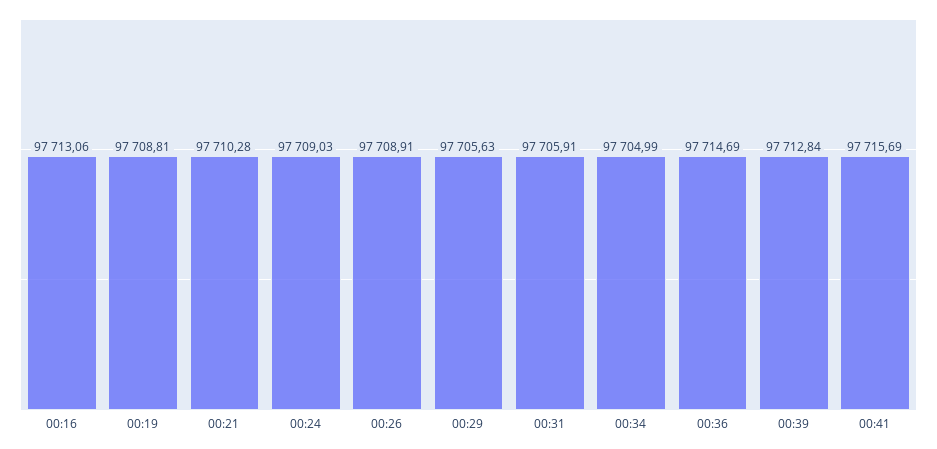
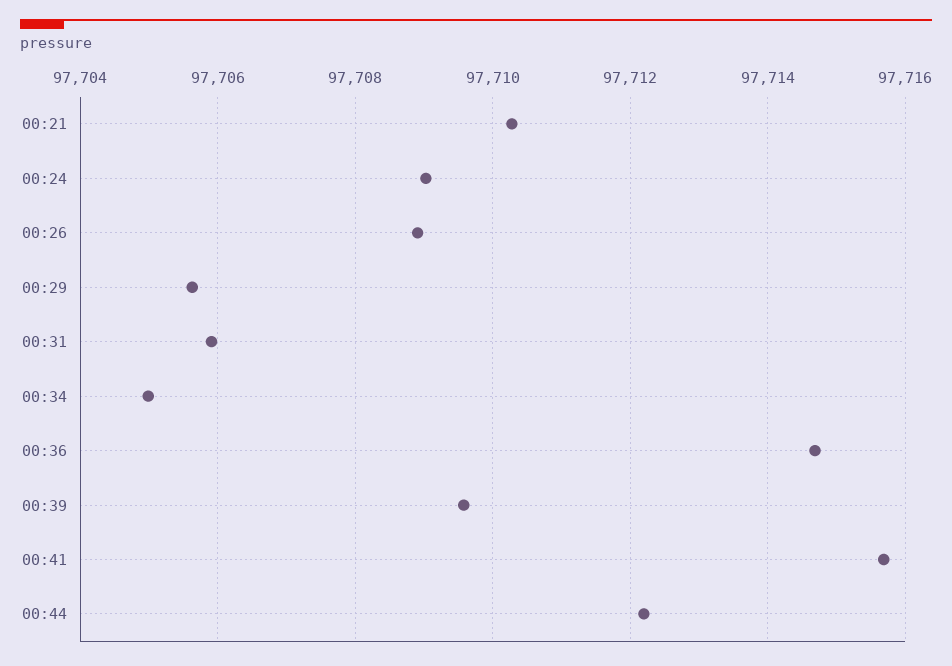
00:16: 97713.06 -> none
00:19: 97708.81 -> none
00:39: 97712.84 -> 97709.6
00:44: none -> 97712.2

